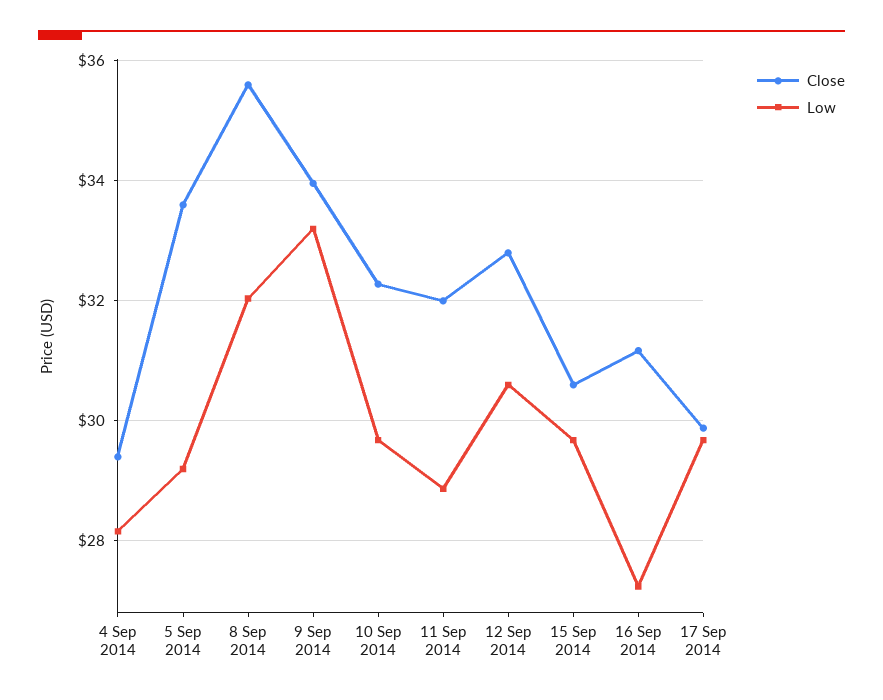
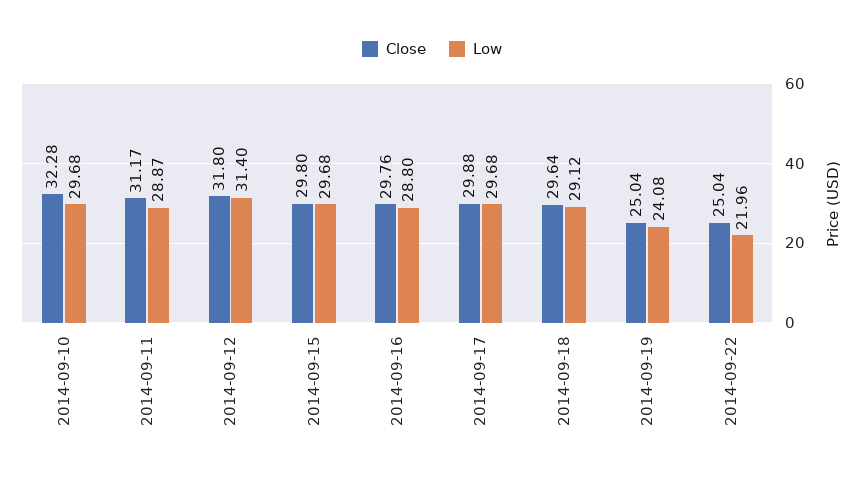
Close, 4 Sep 2014: 29.4 -> none
Low, 4 Sep 2014: 28.2 -> none
Close, 5 Sep 2014: 33.6 -> none
Low, 5 Sep 2014: 29.2 -> none
Close, 8 Sep 2014: 35.6 -> none
Low, 8 Sep 2014: 32 -> none
Close, 9 Sep 2014: 34 -> none
Low, 9 Sep 2014: 33.2 -> none
Close, 11 Sep 2014: 32 -> 31.17
Close, 12 Sep 2014: 32.8 -> 31.8
Low, 12 Sep 2014: 30.6 -> 31.4
Close, 15 Sep 2014: 30.6 -> 29.8
Close, 16 Sep 2014: 31.2 -> 29.76
Low, 16 Sep 2014: 27.2 -> 28.8
Close, 2014-09-18: none -> 29.64
Low, 2014-09-18: none -> 29.12
Close, 2014-09-19: none -> 25.04
Low, 2014-09-19: none -> 24.08
Close, 2014-09-22: none -> 25.04
Low, 2014-09-22: none -> 21.96

